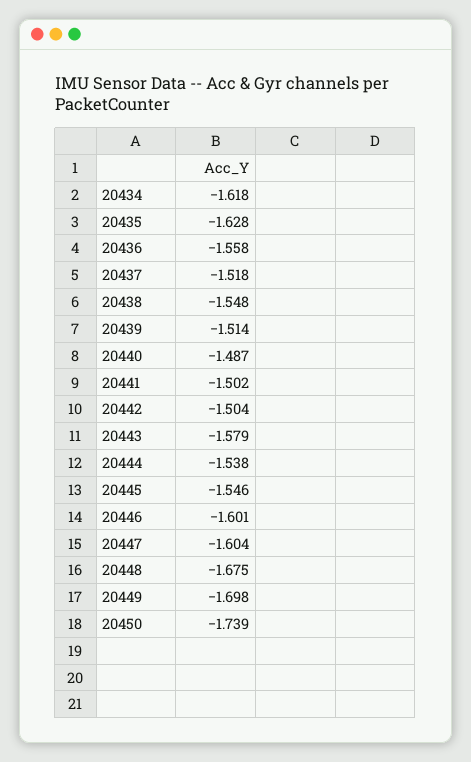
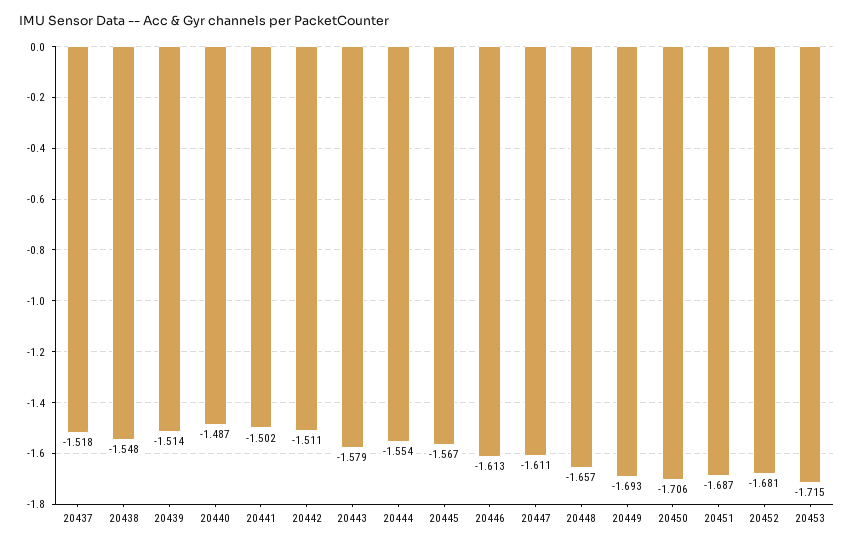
20434: -1.618 -> none
20435: -1.628 -> none
20436: -1.558 -> none
20442: -1.504 -> -1.511
20444: -1.538 -> -1.554
20445: -1.546 -> -1.567
20446: -1.601 -> -1.613
20447: -1.604 -> -1.611
20448: -1.675 -> -1.657
20449: -1.698 -> -1.693
20450: -1.739 -> -1.706
20451: none -> -1.687
20452: none -> -1.681
20453: none -> -1.715

